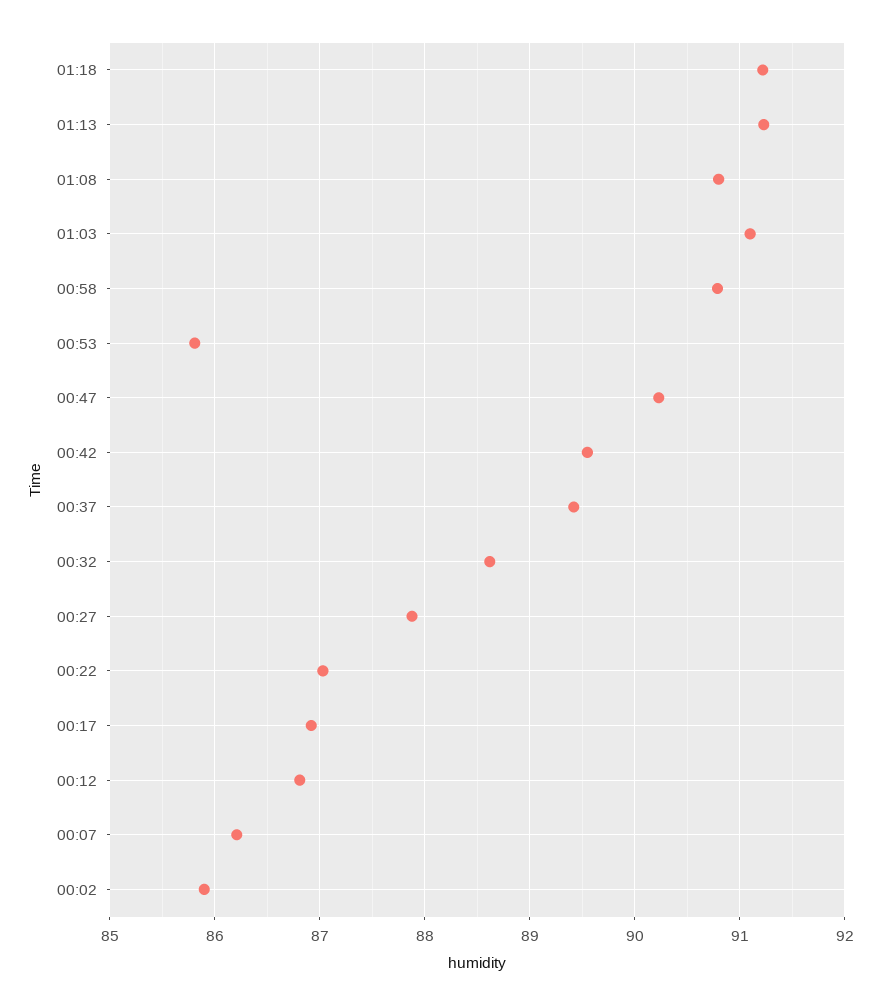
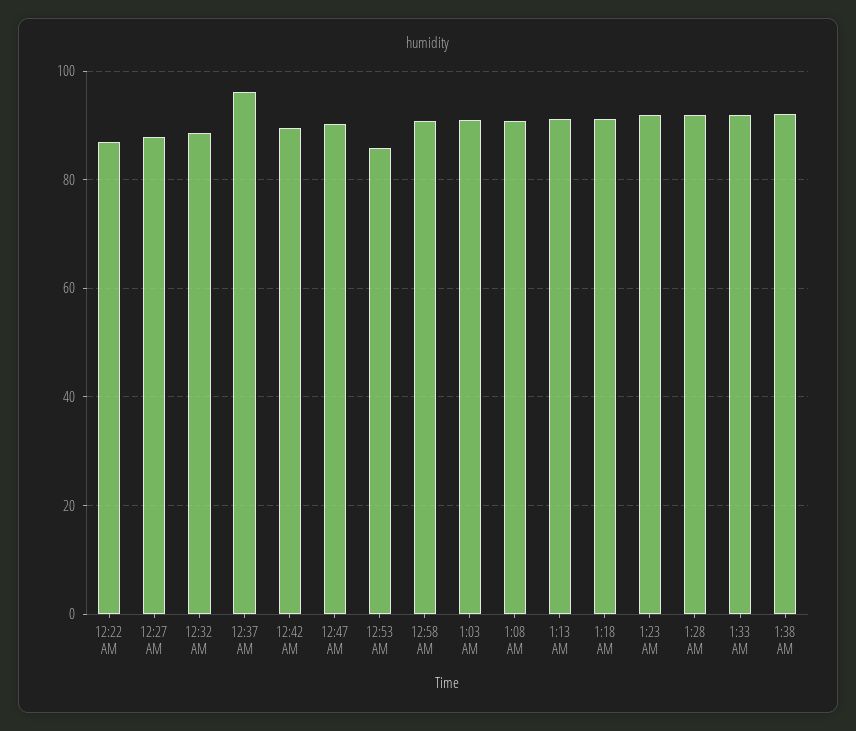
00:37: 89.4 -> 96
00:17: 86.9 -> none
00:12: 86.8 -> none
00:07: 86.2 -> none
00:02: 85.9 -> none
1:23 AM: none -> 92
1:28 AM: none -> 92
1:33 AM: none -> 92
1:38 AM: none -> 92

